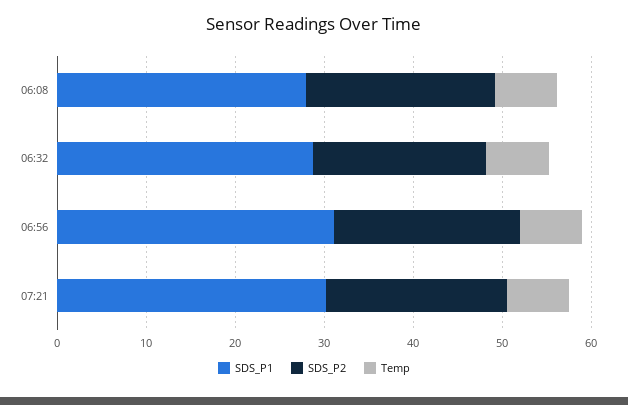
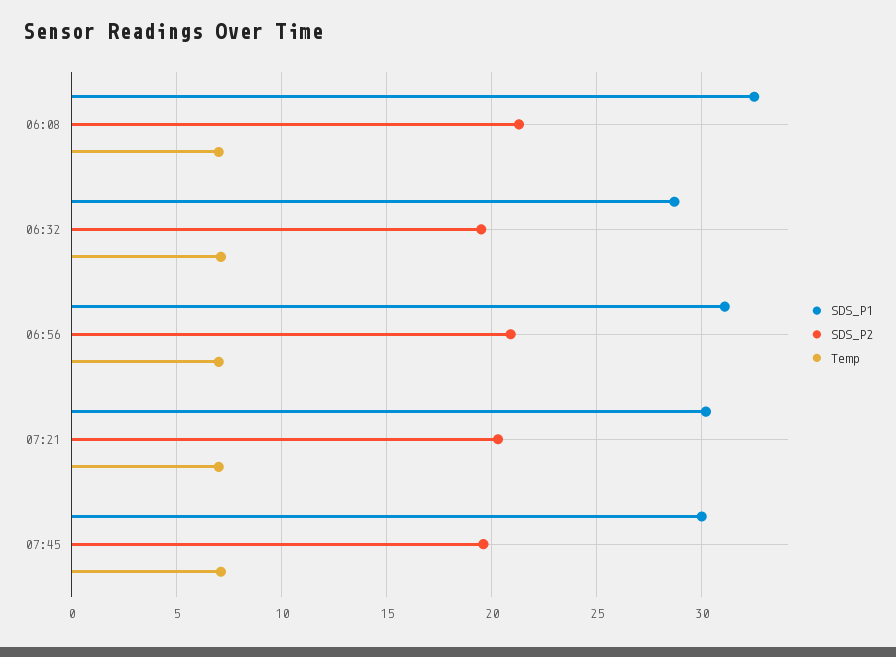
SDS_P1, 06:08: 28 -> 32.5
SDS_P1, 07:45: none -> 30
SDS_P2, 07:45: none -> 19.5
Temp, 07:45: none -> 7

